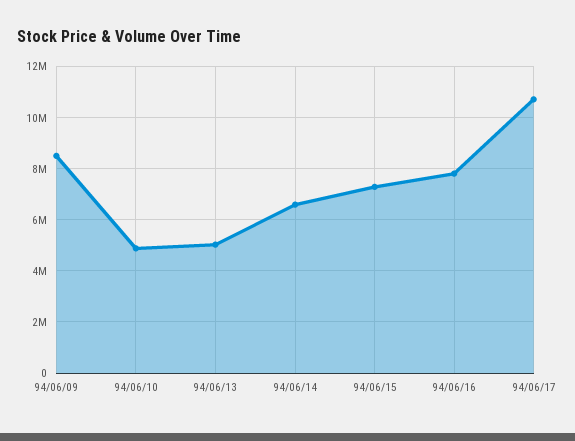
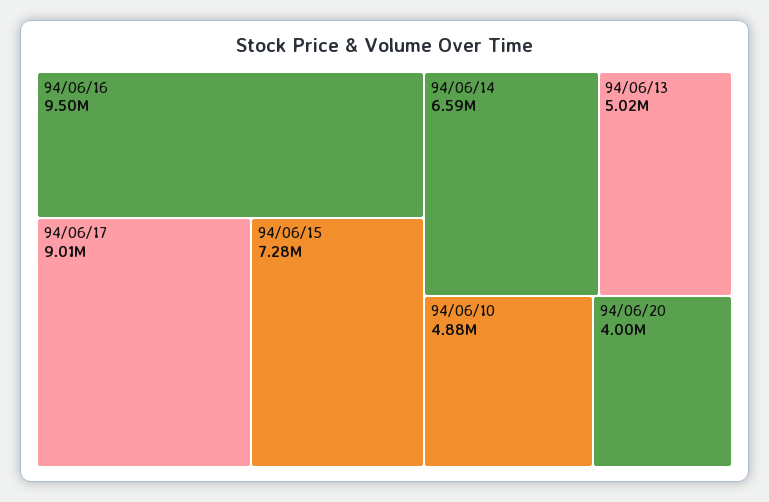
94/06/09: 8500000 -> none
94/06/16: 7750000 -> 9500000
94/06/17: 10750000 -> 9010000
94/06/20: none -> 4000000

